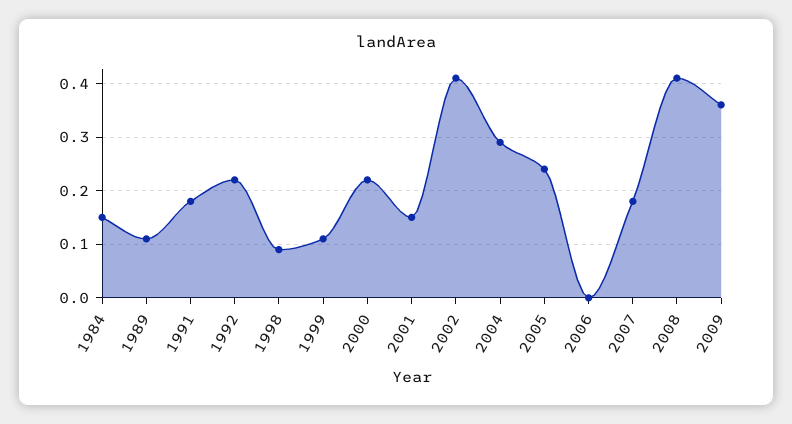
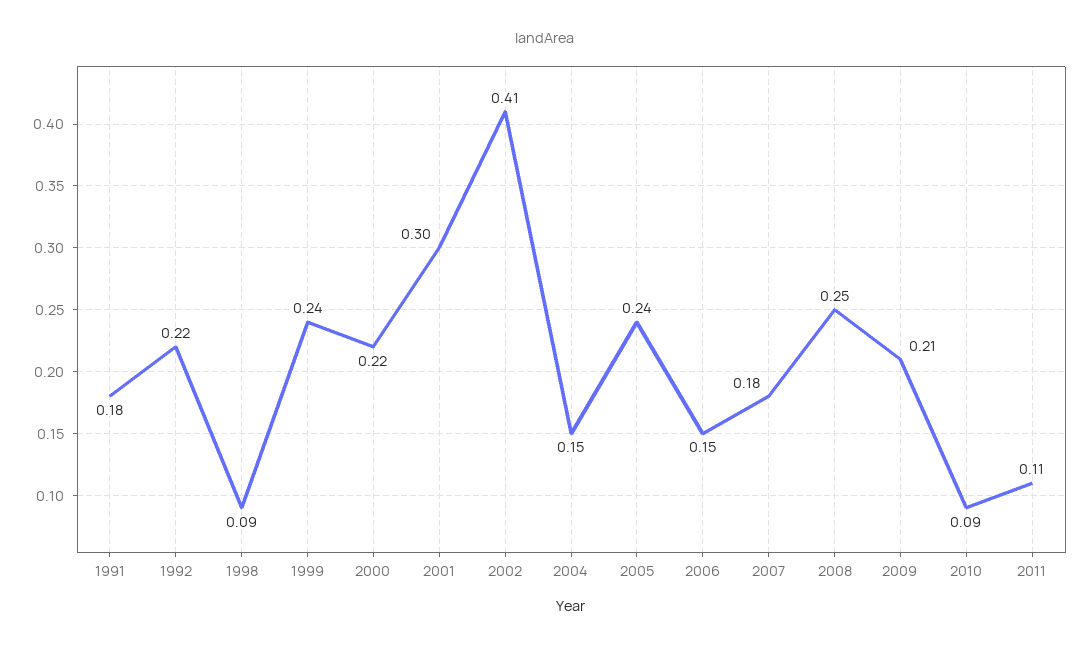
1984: 0.15 -> none
1989: 0.1 -> none
1999: 0.1 -> 0.24
2001: 0.15 -> 0.3
2004: 0.3 -> 0.15
2006: 0 -> 0.15
2008: 0.4 -> 0.25
2009: 0.35 -> 0.21
2010: none -> 0.09
2011: none -> 0.11

